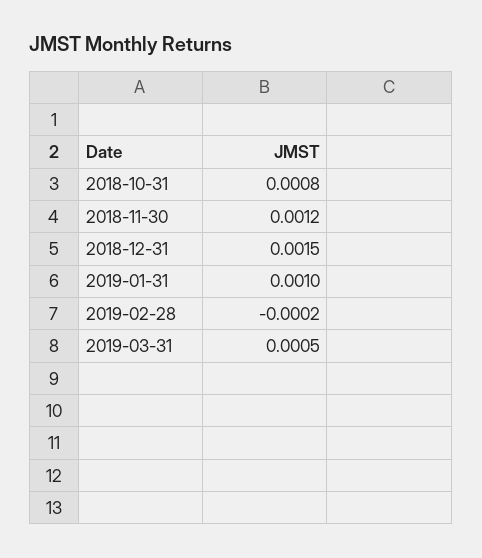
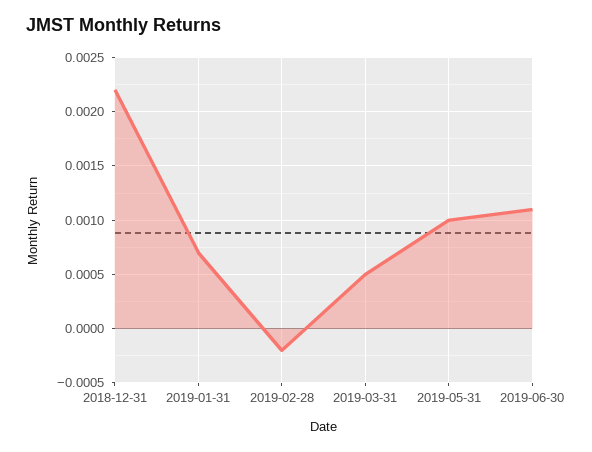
2018-10-31: 0.0008 -> none
2018-11-30: 0.0012 -> none
2018-12-31: 0.0015 -> 0.0022
2019-01-31: 0.001 -> 0.0007
2019-05-31: none -> 0.001
2019-06-30: none -> 0.0011

